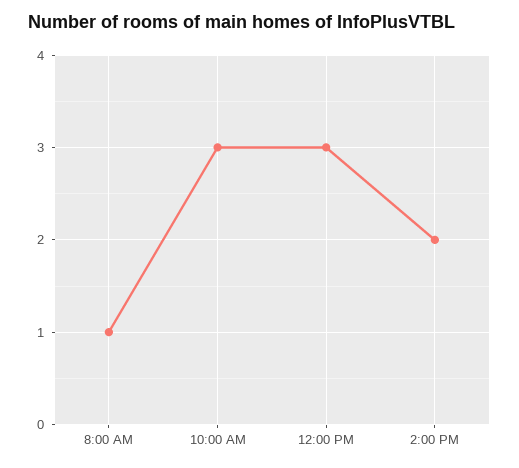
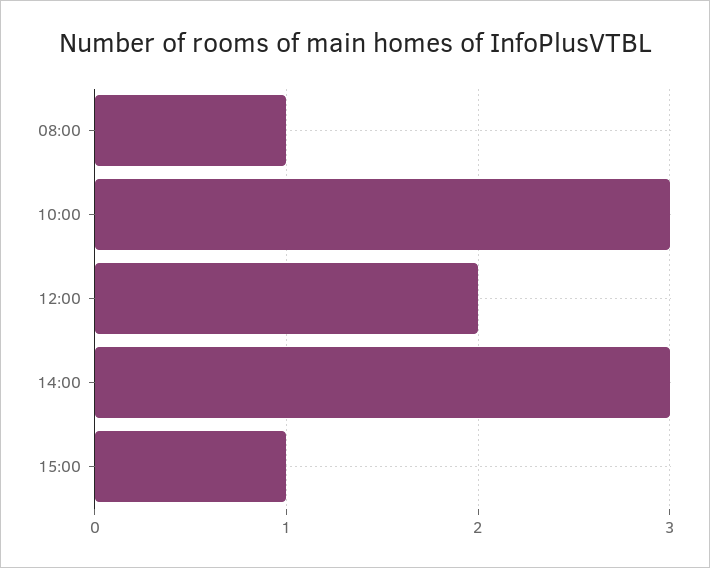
12:00 PM: 3 -> 2
2:00 PM: 2 -> 3
15:00: none -> 1

